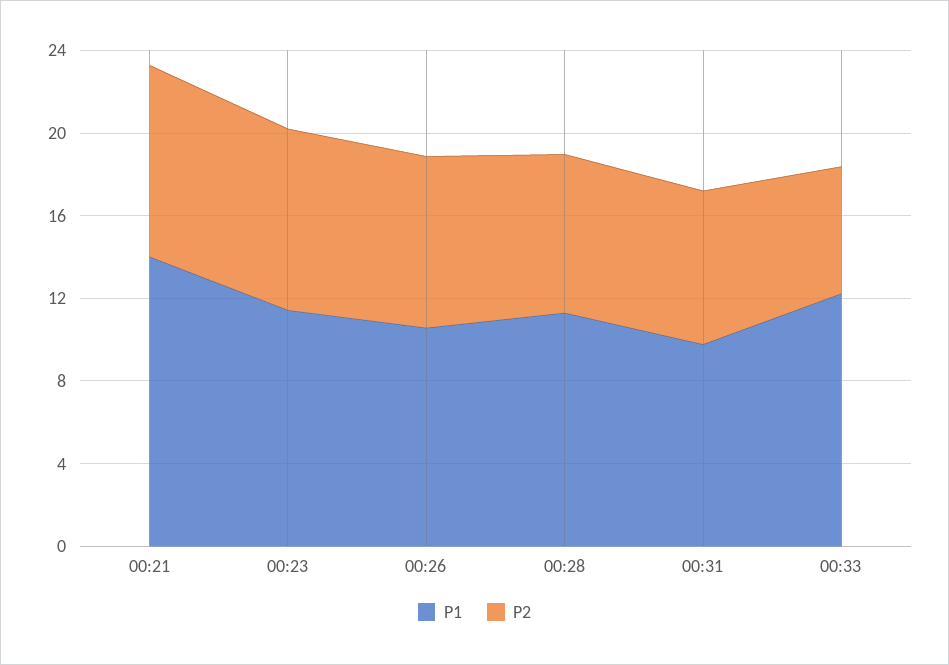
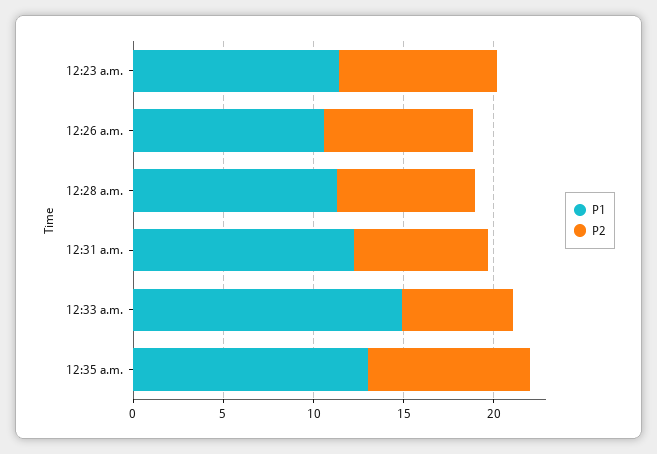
P1, 00:21: 14 -> none
P2, 00:21: 9 -> none
P1, 00:31: 10 -> 12
P1, 00:33: 12 -> 15
P1, 12:35 a.m.: none -> 13
P2, 12:35 a.m.: none -> 9

